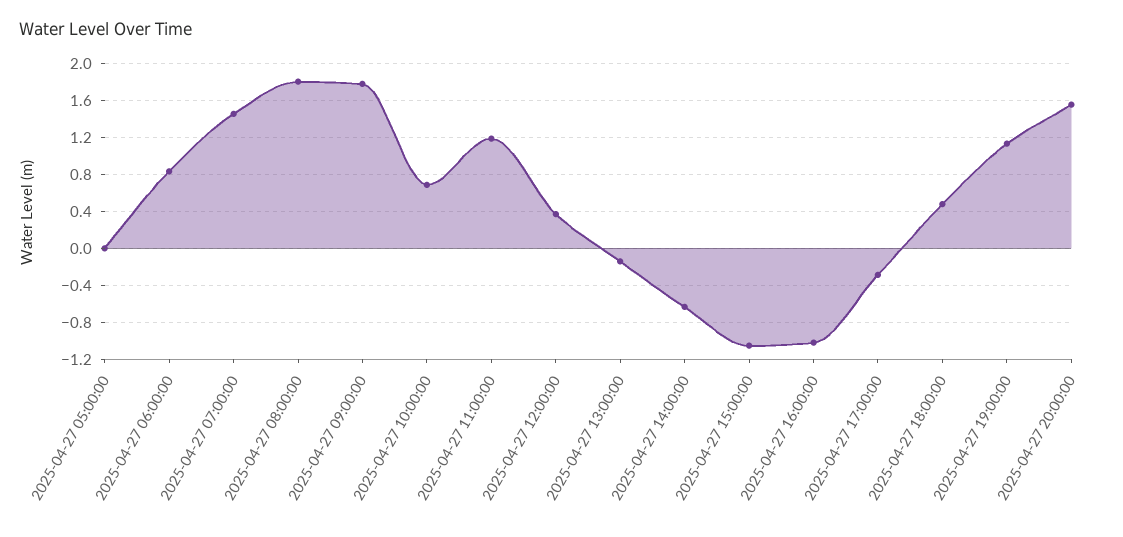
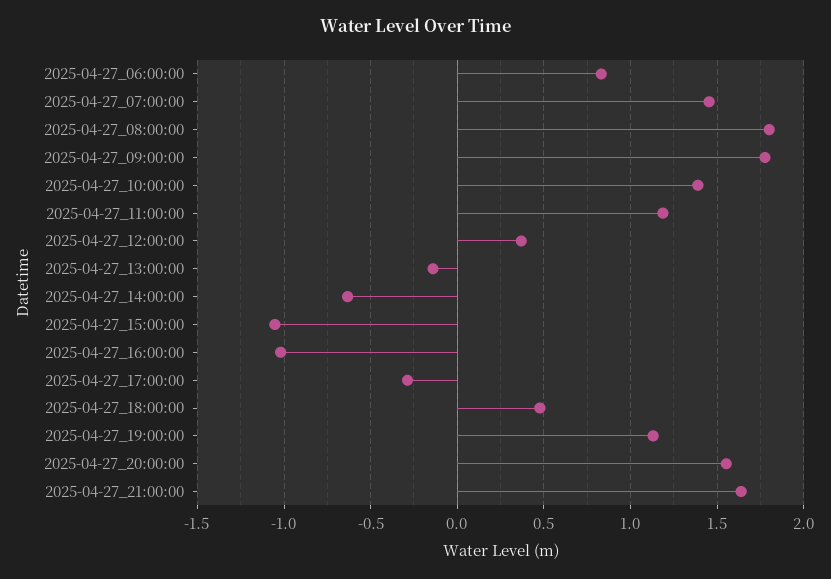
2025-04-27 05:00:00: 0 -> none
2025-04-27 10:00:00: 0.7 -> 1.4
2025-04-27_21:00:00: none -> 1.65

